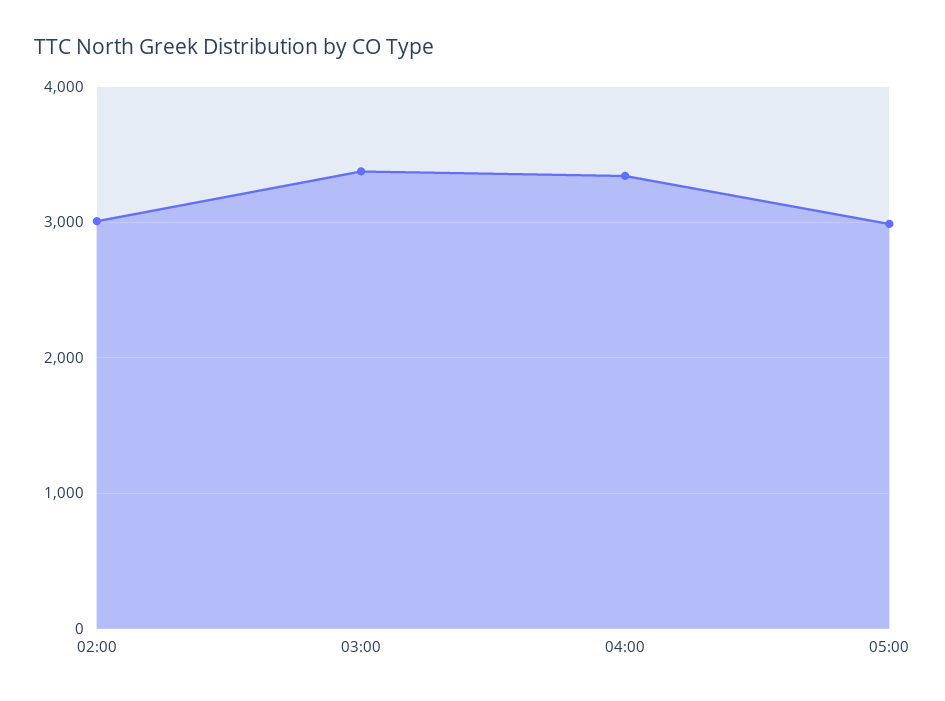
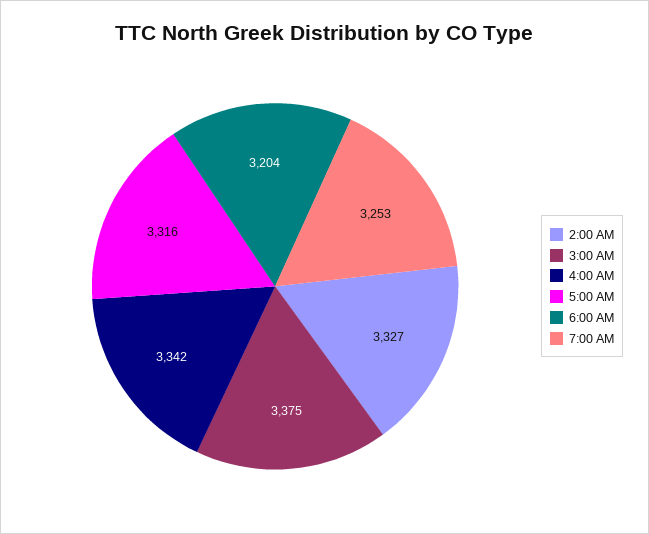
02:00: 3000 -> 3327
05:00: 3000 -> 3316
6:00 AM: none -> 3204
7:00 AM: none -> 3253

